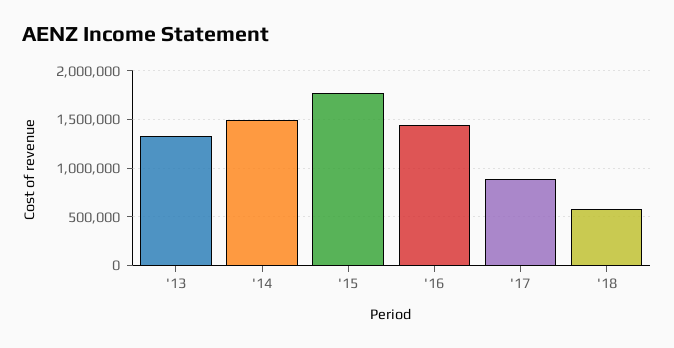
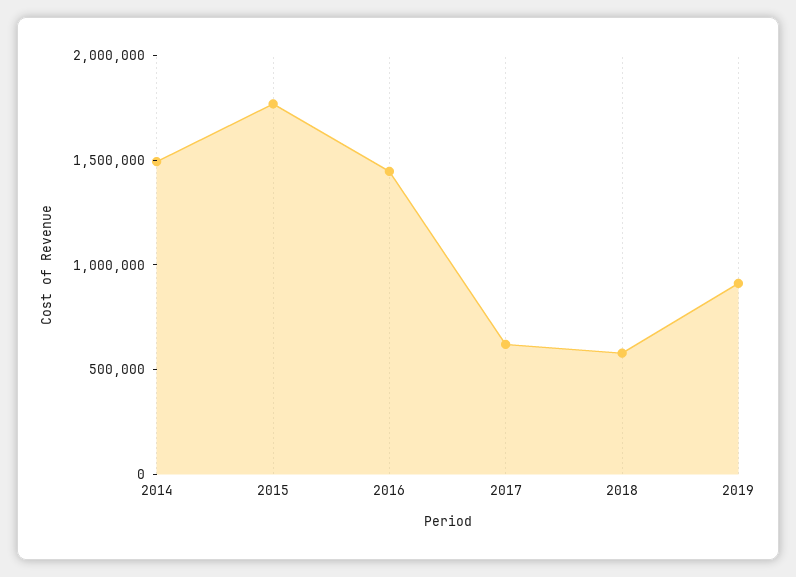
'13: 1300000 -> none
'17: 900000 -> 600000
2019: none -> 900000

